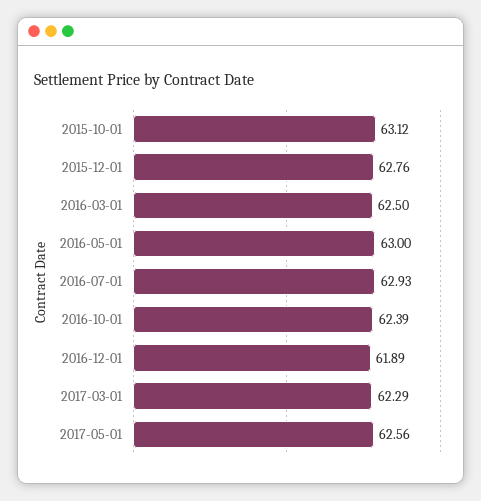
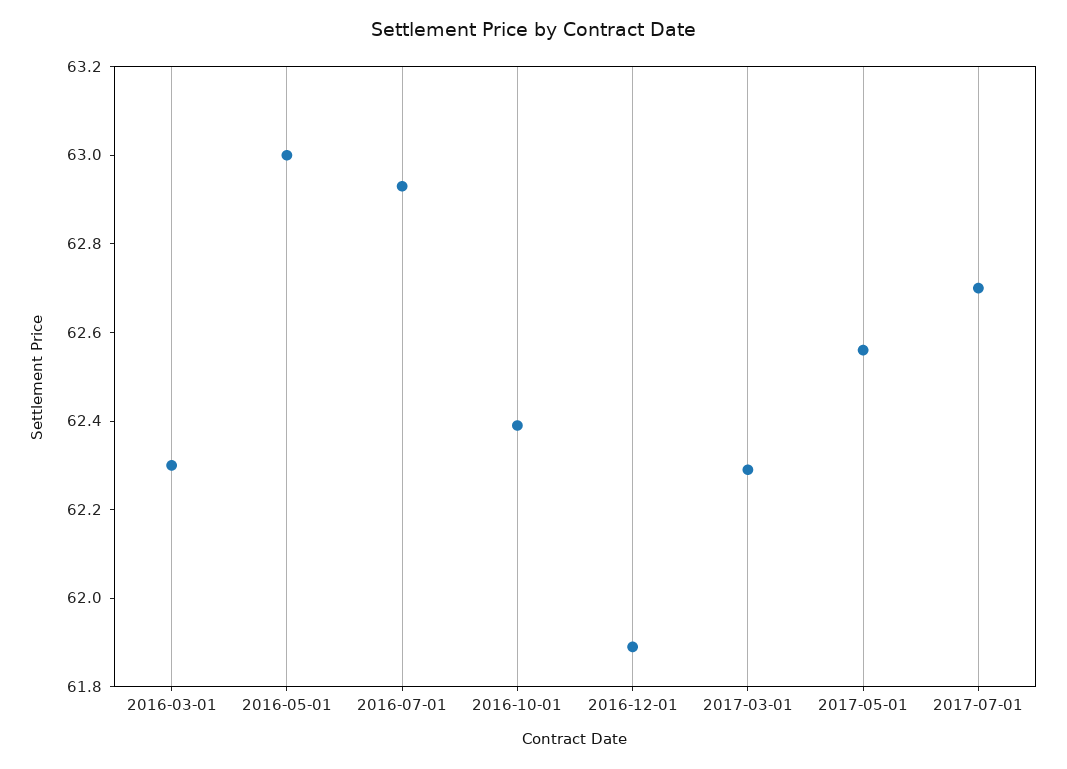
2015-10-01: 63.12 -> none
2015-12-01: 62.76 -> none
2016-03-01: 62.5 -> 62.3
2017-07-01: none -> 62.7

